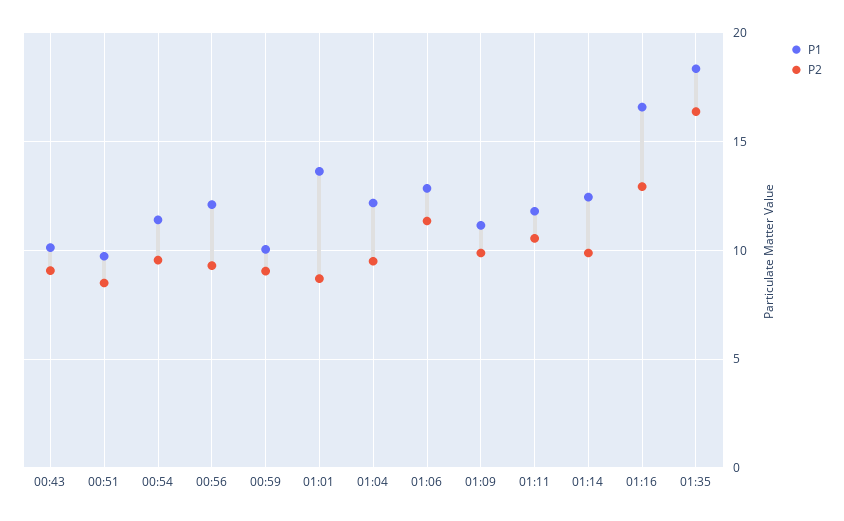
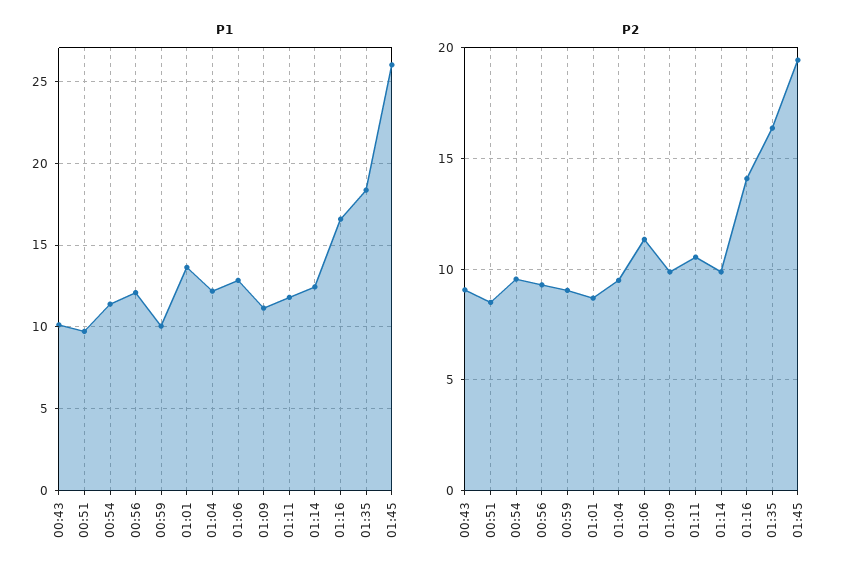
P2, 01:16: 13 -> 14
P1, 01:45: none -> 26
P2, 01:45: none -> 19.5

